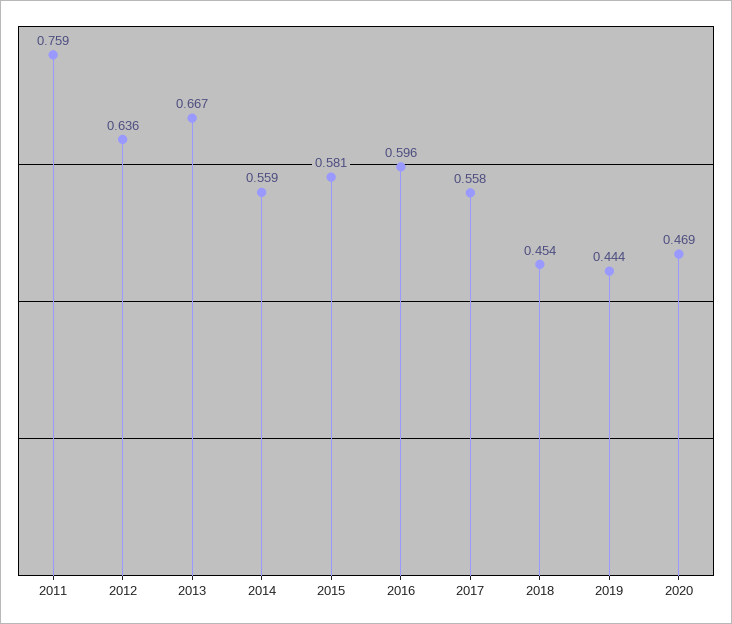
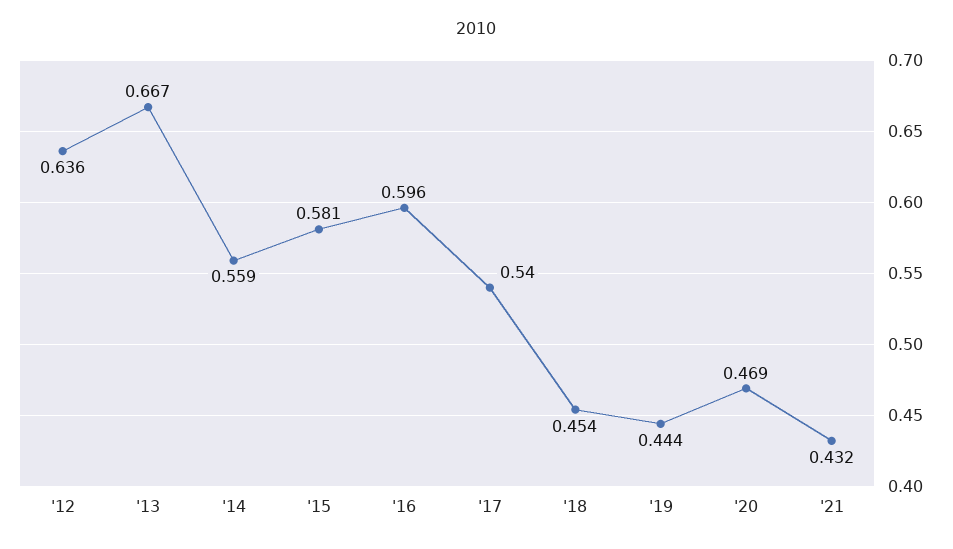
2011: 0.759 -> none
2017: 0.558 -> 0.54
'21: none -> 0.432

